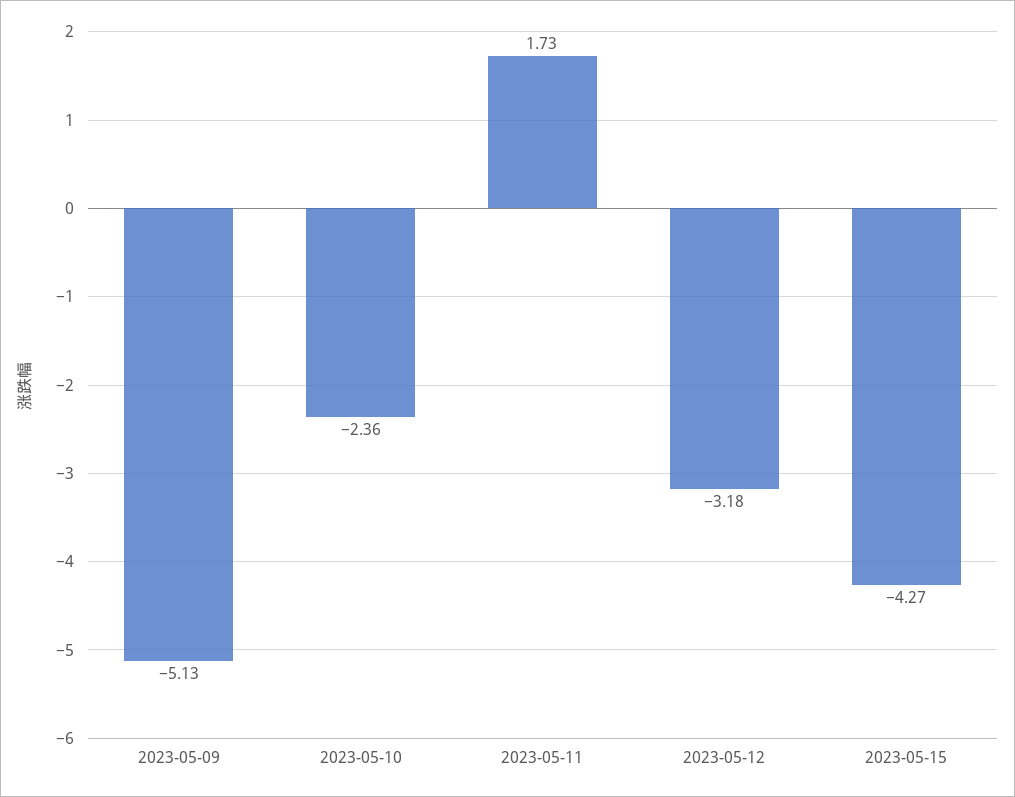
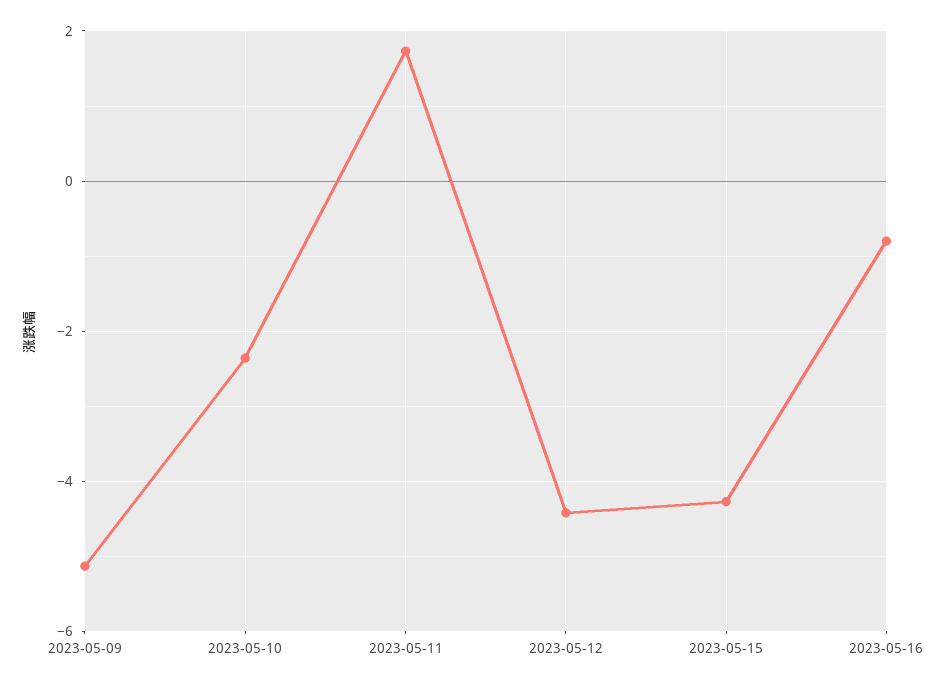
2023-05-12: -3.18 -> -4.4
2023-05-16: none -> -0.8

